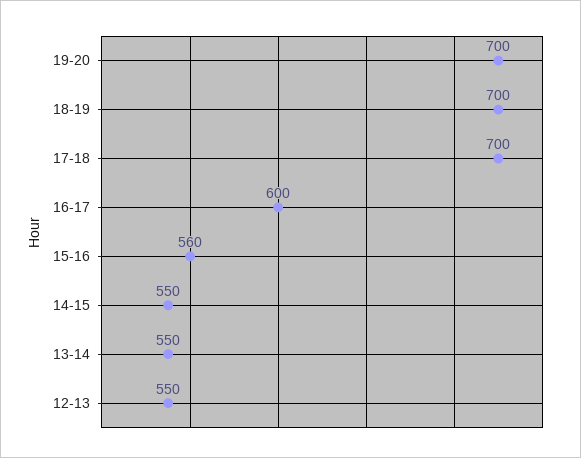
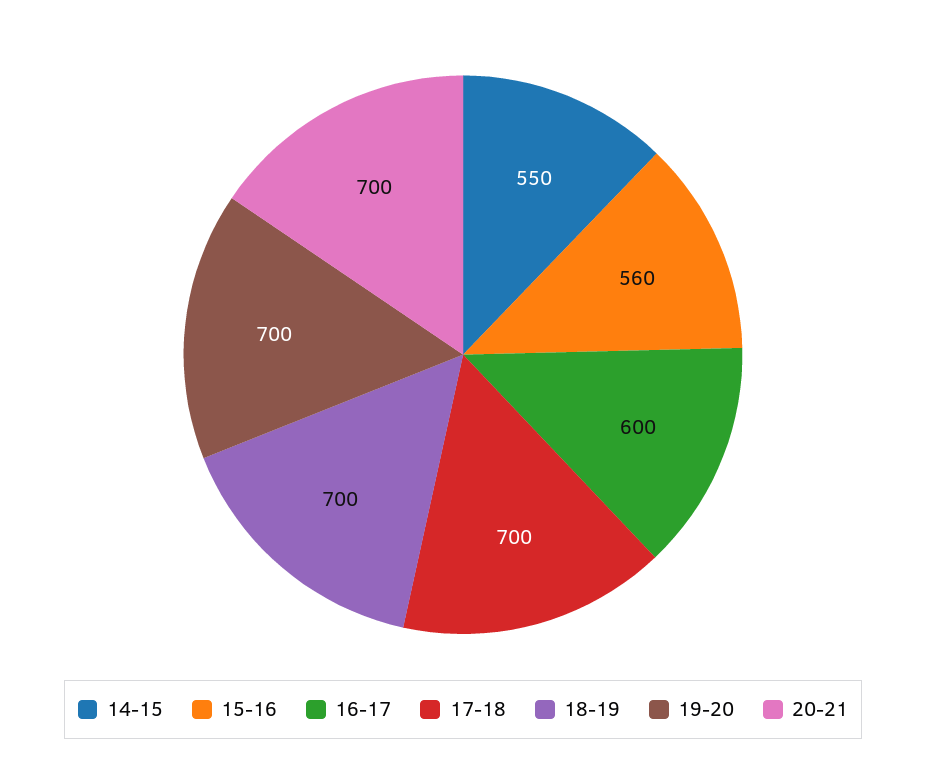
13-14: 550 -> none
12-13: 550 -> none
20-21: none -> 700

